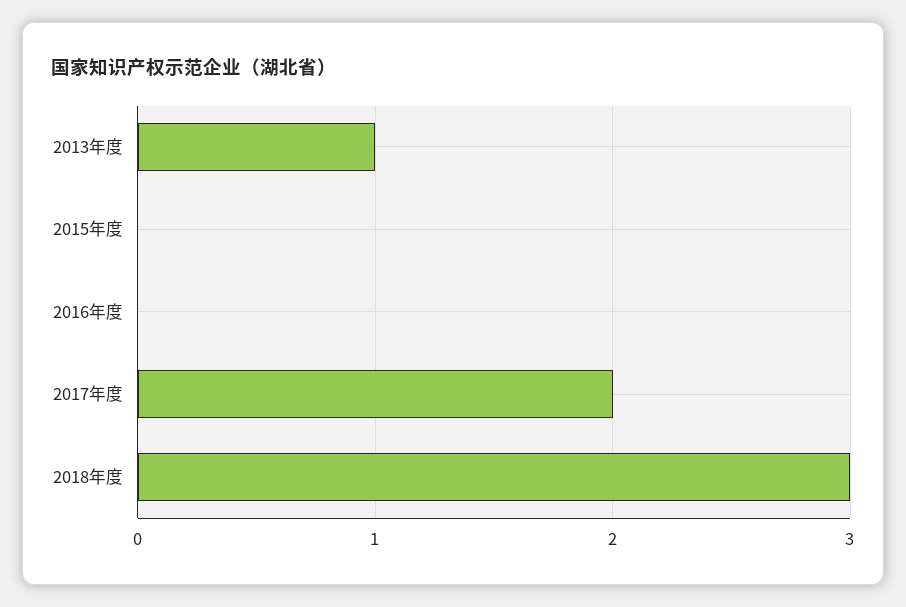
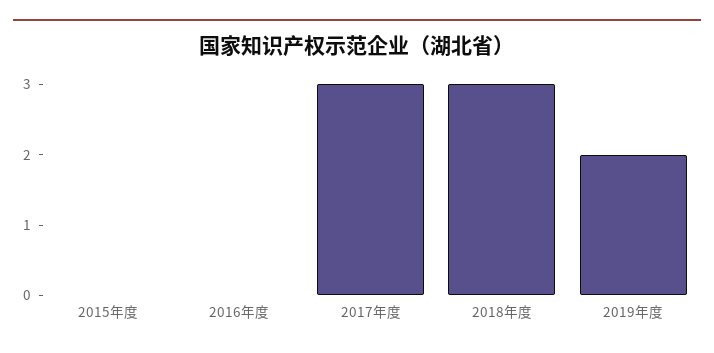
2013年度: 1 -> none
2017年度: 2 -> 3
2019年度: none -> 2

